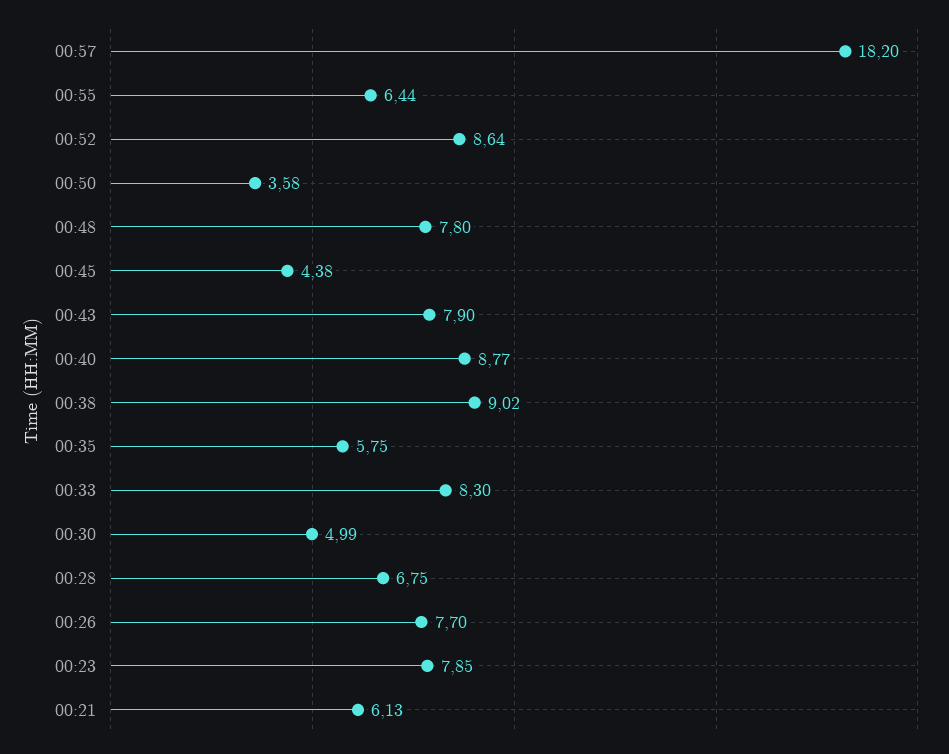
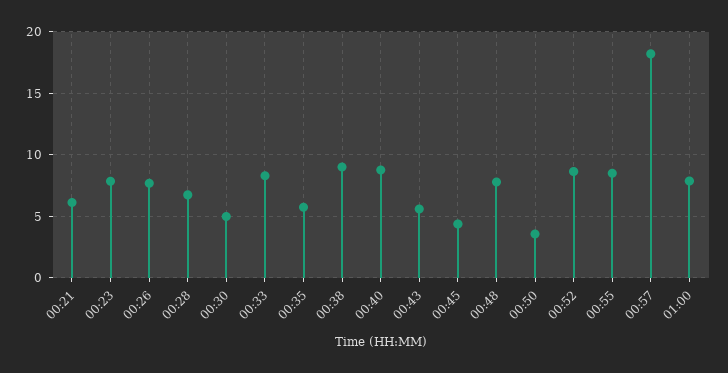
00:55: 6.44 -> 8.5
00:43: 7.9 -> 5.5
01:00: none -> 8

